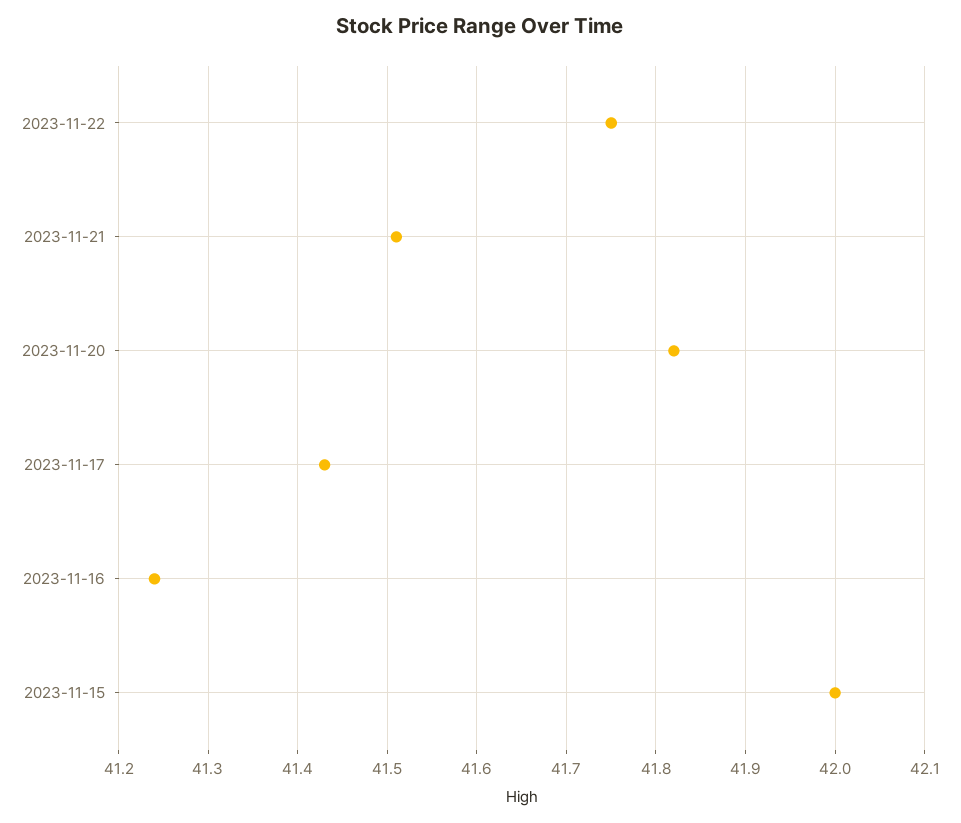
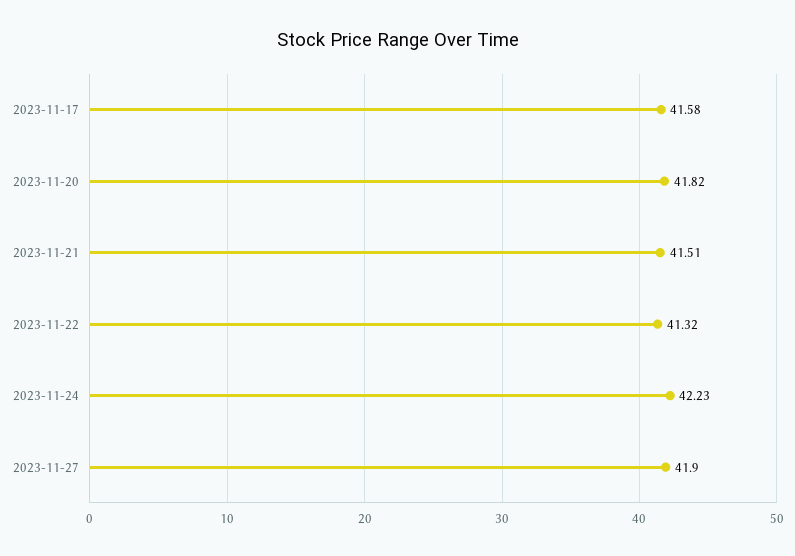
2023-11-22: 41.75 -> 41.32
2023-11-17: 41.43 -> 41.58
2023-11-16: 41.24 -> none
2023-11-15: 42 -> none
2023-11-24: none -> 42.23
2023-11-27: none -> 41.9

